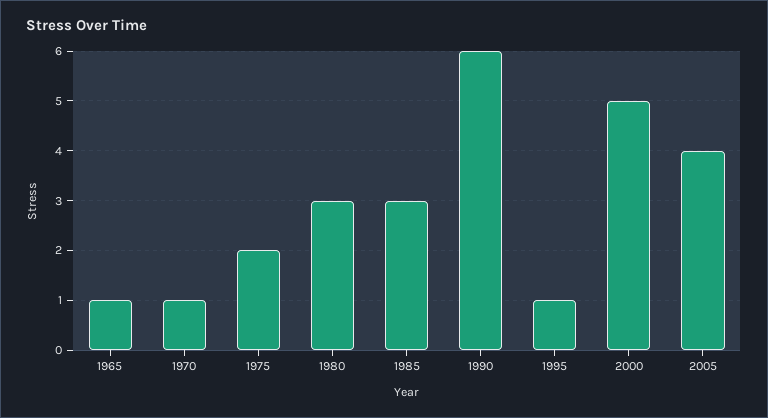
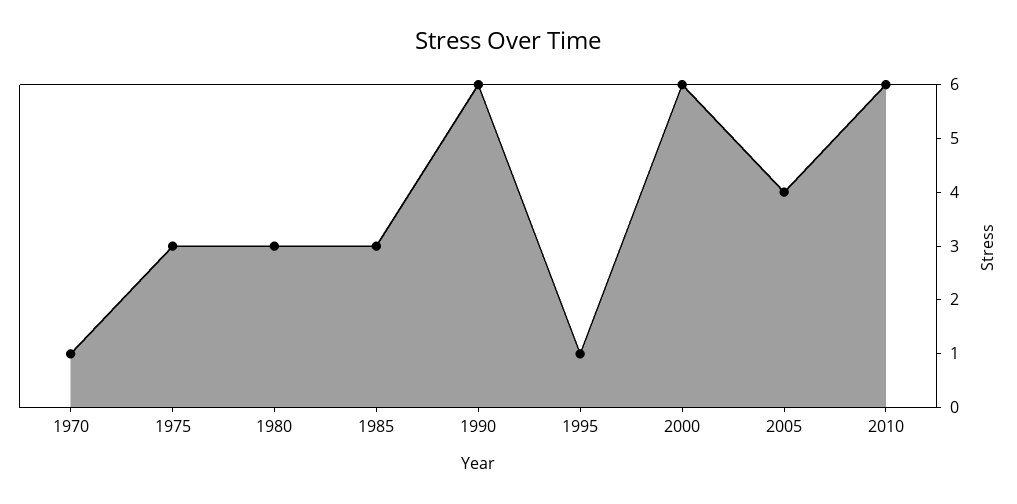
1965: 1 -> none
1975: 2 -> 3
2000: 5 -> 6
2010: none -> 6

